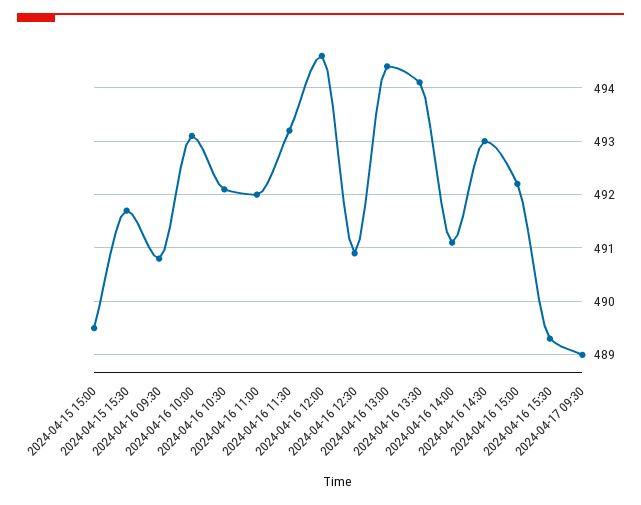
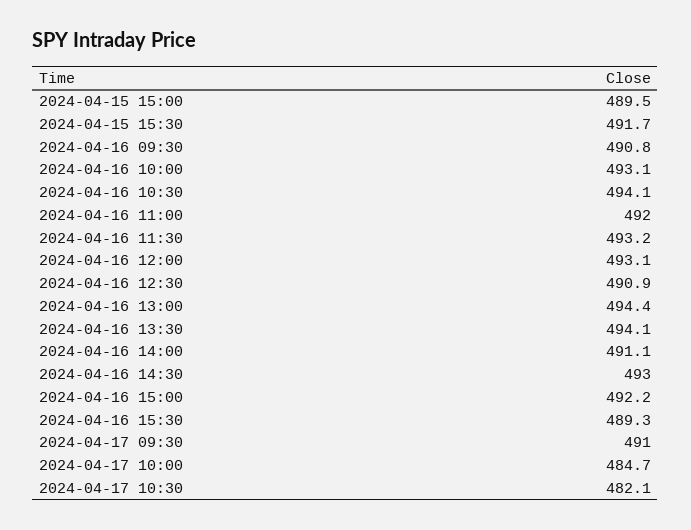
2024-04-16 10:30: 492 -> 494.1
2024-04-16 12:00: 494.5 -> 493.1
2024-04-17 09:30: 489 -> 491
2024-04-17 10:00: none -> 484.7
2024-04-17 10:30: none -> 482.1

